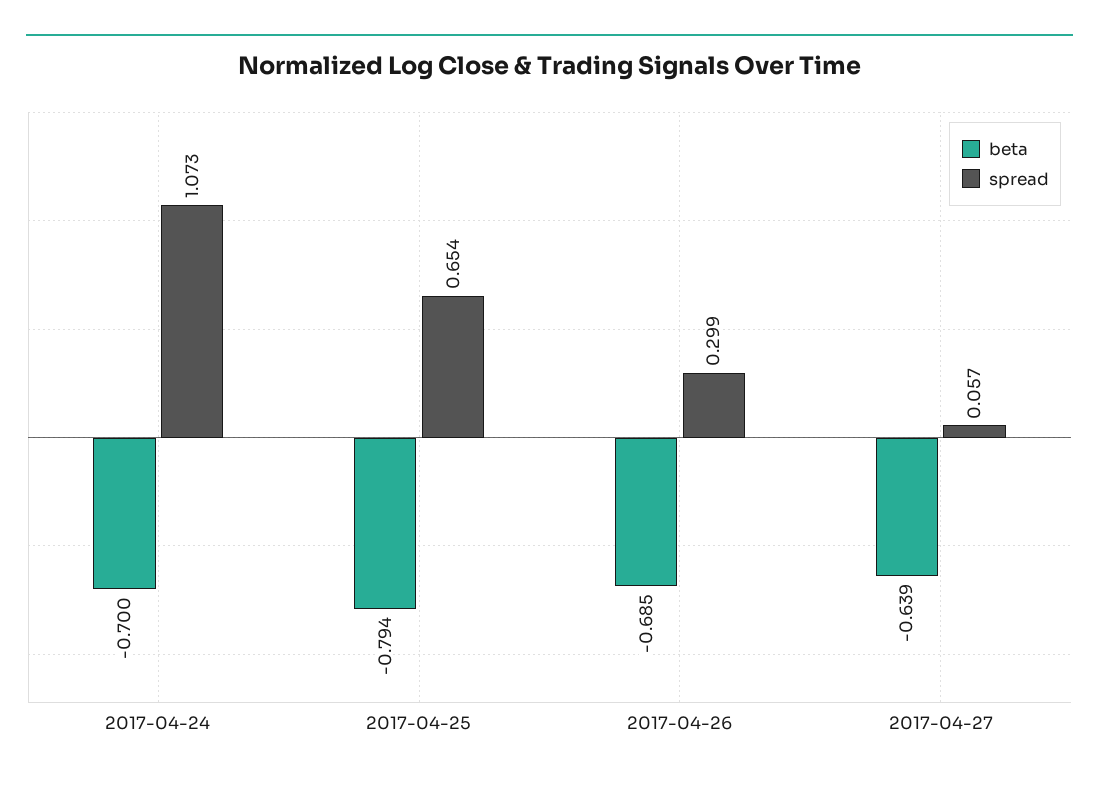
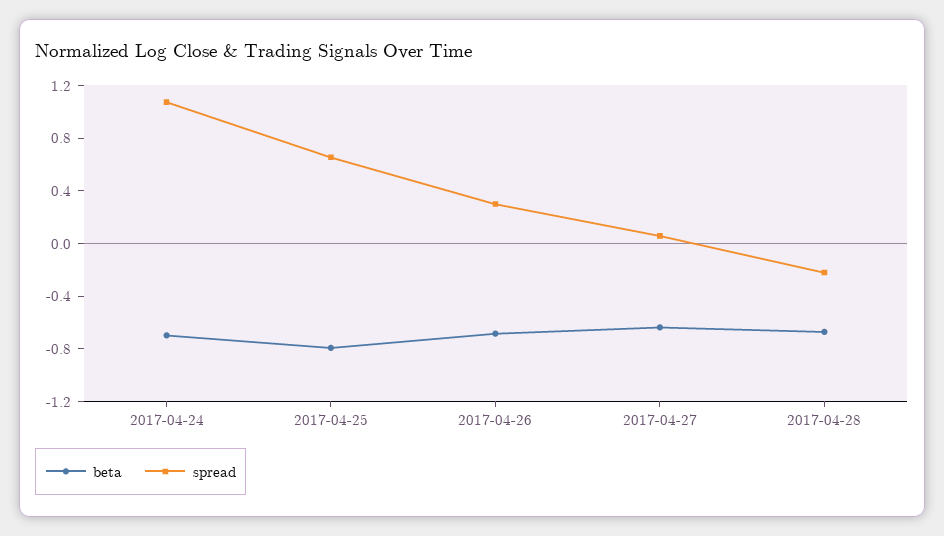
beta, 2017-04-28: none -> -0.7
spread, 2017-04-28: none -> -0.2

